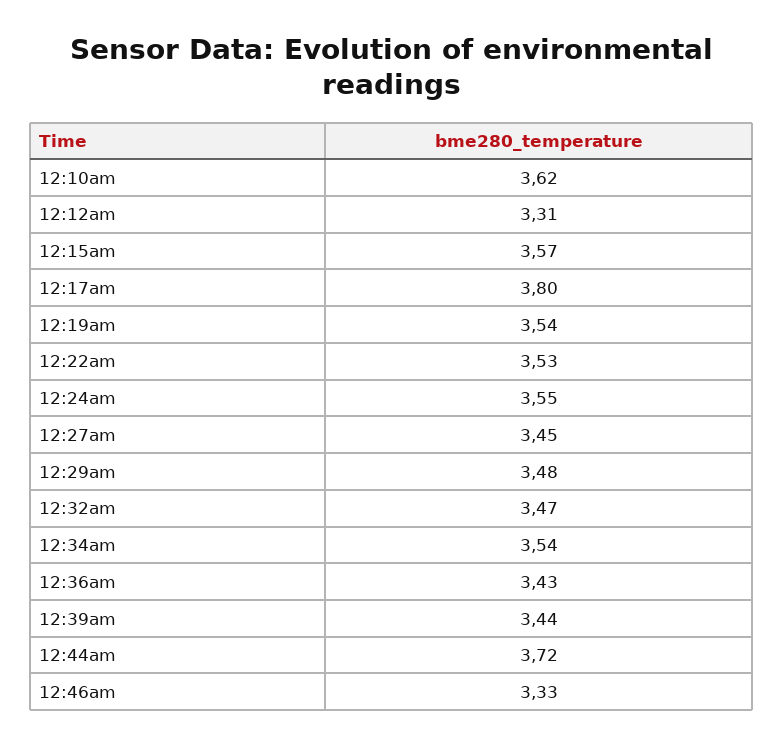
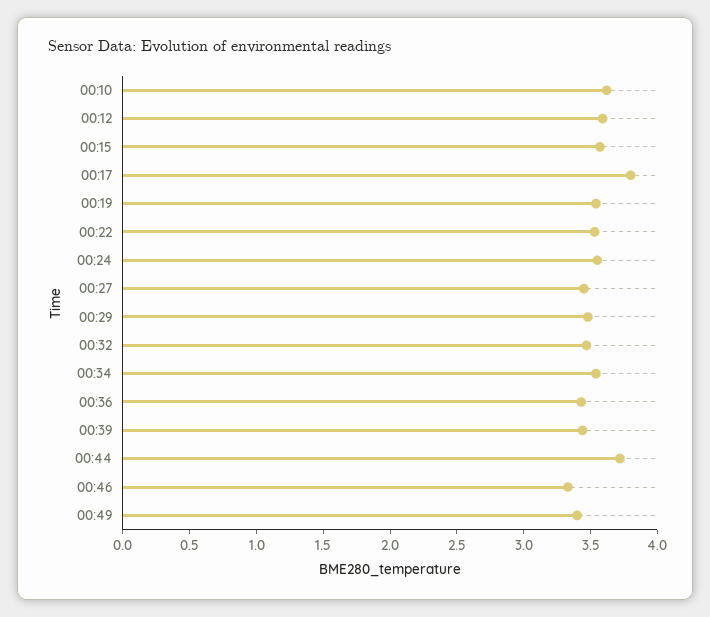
12:12am: 3.31 -> 3.6
00:49: none -> 3.4

